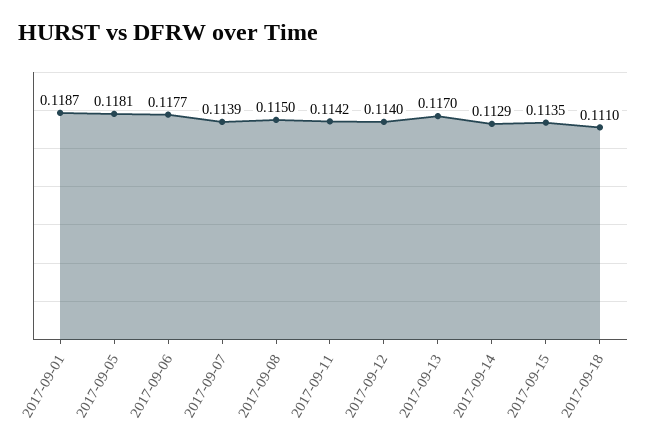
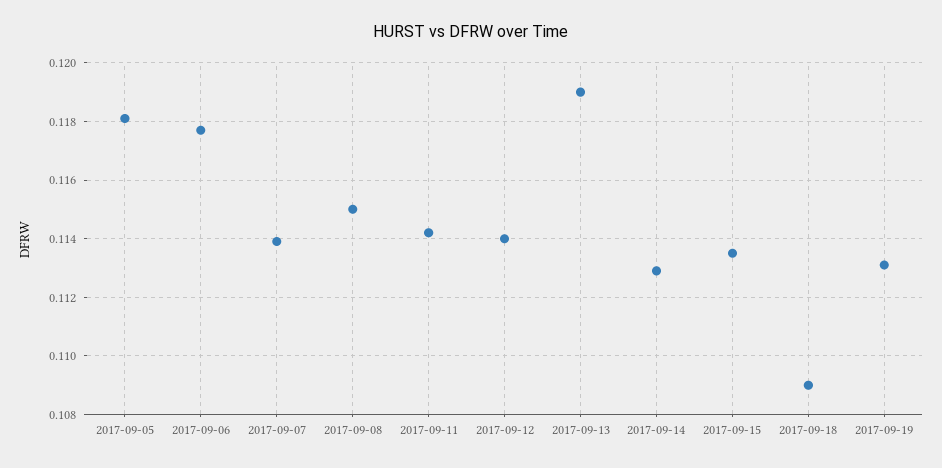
2017-09-01: 0.1187 -> none
2017-09-13: 0.117 -> 0.119
2017-09-18: 0.111 -> 0.109
2017-09-19: none -> 0.113

